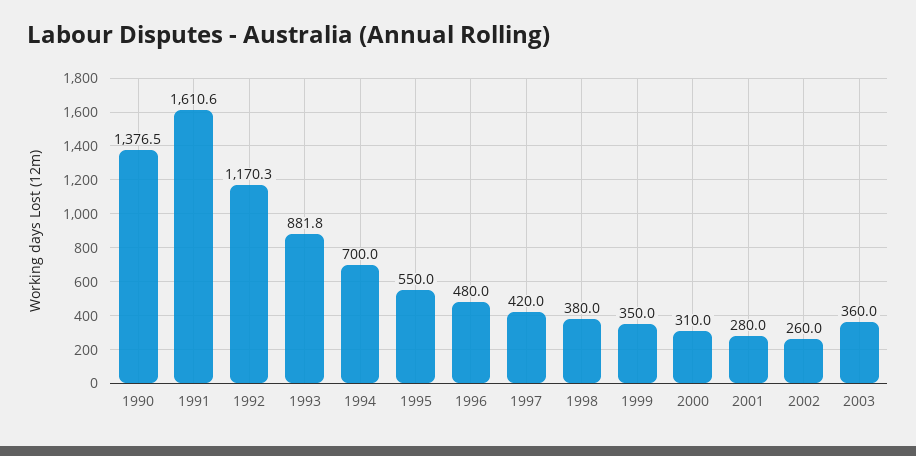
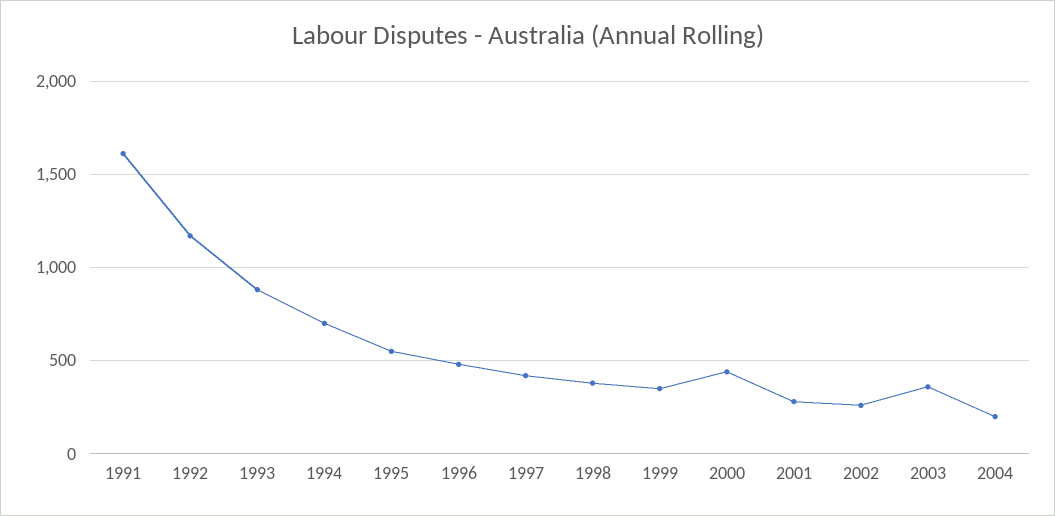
1990: 1376.5 -> none
2000: 310 -> 450
2004: none -> 200

